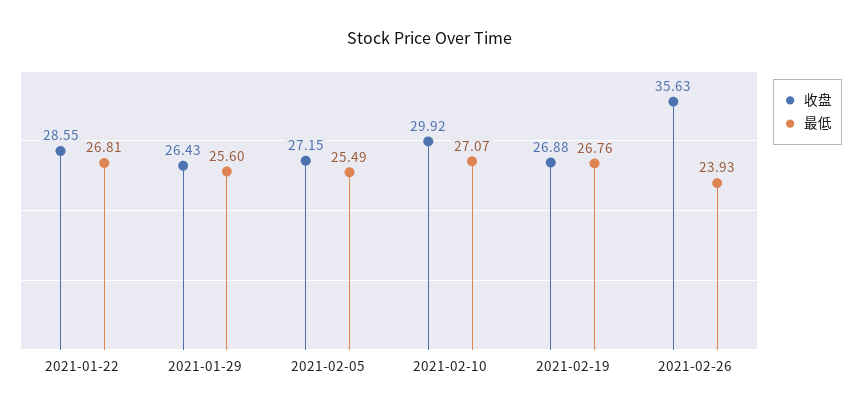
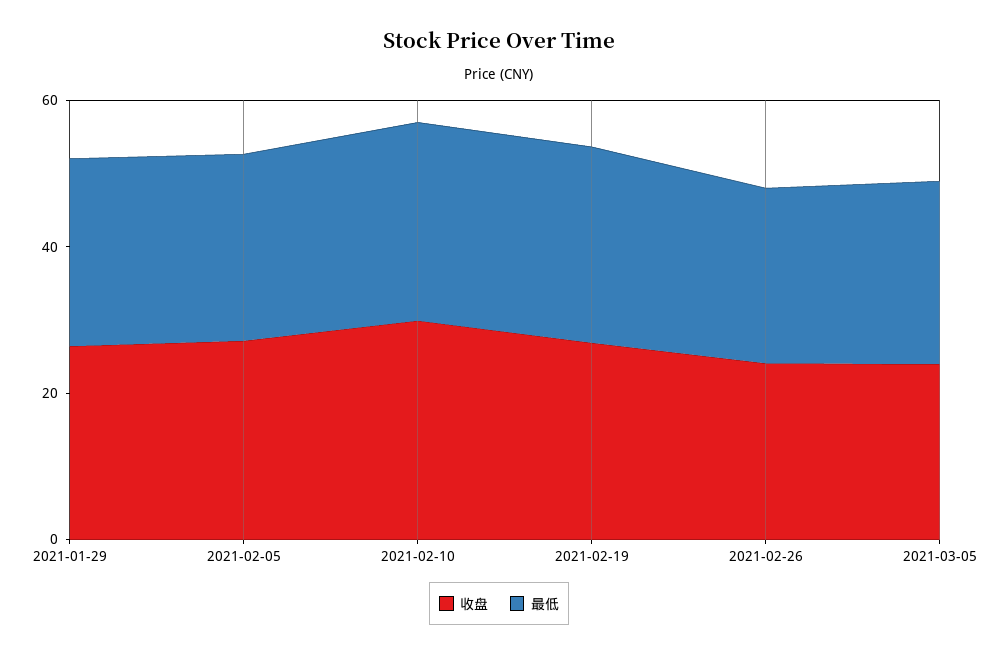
收盘, 2021-01-22: 28.55 -> none
最低, 2021-01-22: 26.81 -> none
收盘, 2021-02-26: 35.63 -> 25
收盘, 2021-03-05: none -> 25
最低, 2021-03-05: none -> 25

